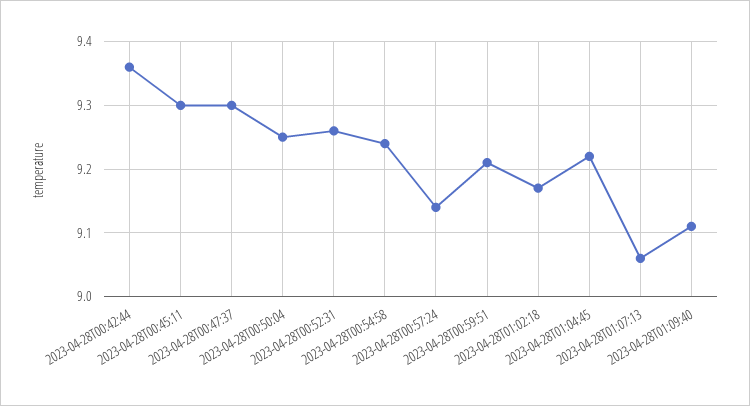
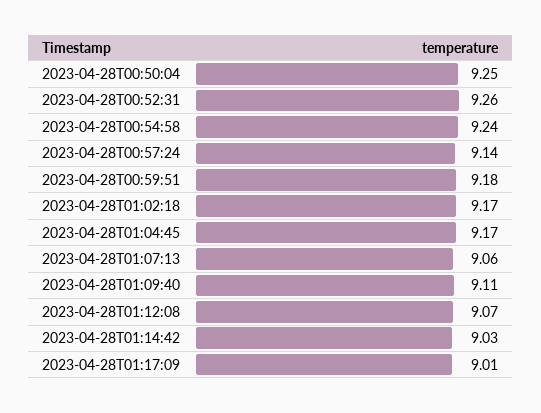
2023-04-28T00:42:44: 9.36 -> none
2023-04-28T00:45:11: 9.3 -> none
2023-04-28T00:47:37: 9.3 -> none
2023-04-28T00:59:51: 9.21 -> 9.18
2023-04-28T01:04:45: 9.22 -> 9.17
2023-04-28T01:12:08: none -> 9.07
2023-04-28T01:14:42: none -> 9.03
2023-04-28T01:17:09: none -> 9.01

